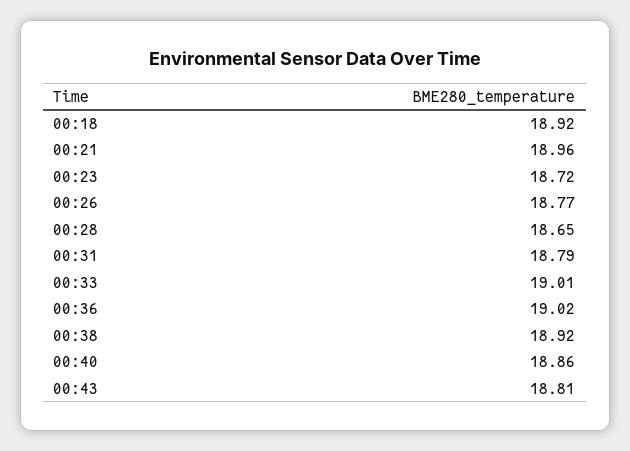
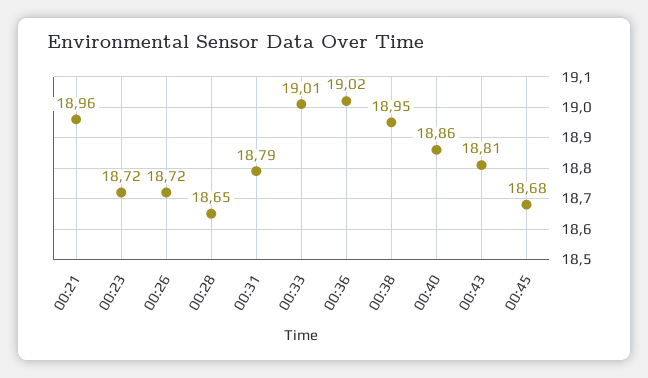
00:18: 18.92 -> none
00:26: 18.77 -> 18.72
00:38: 18.92 -> 18.95
00:45: none -> 18.68

